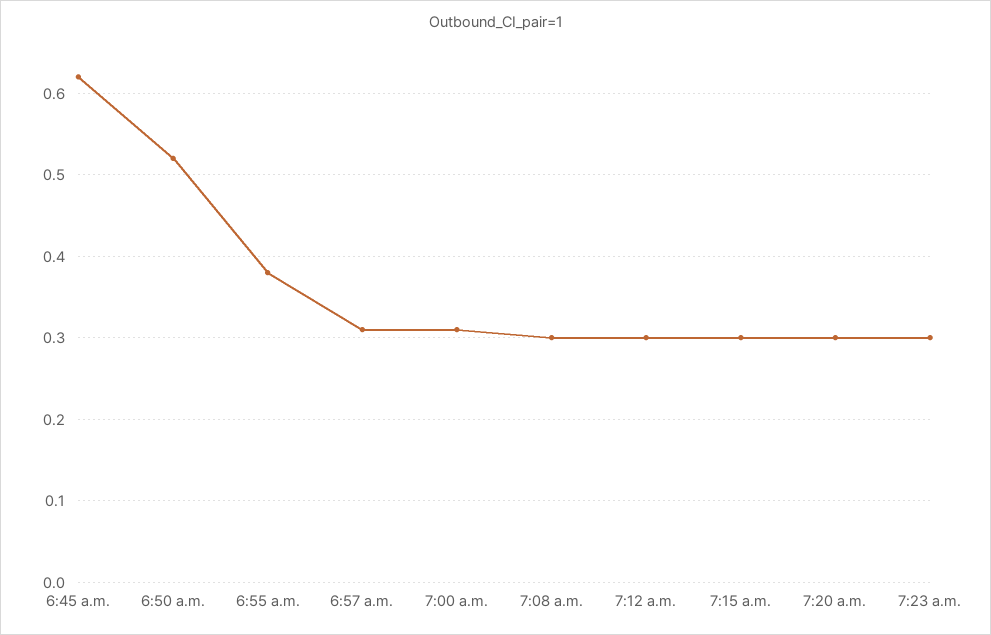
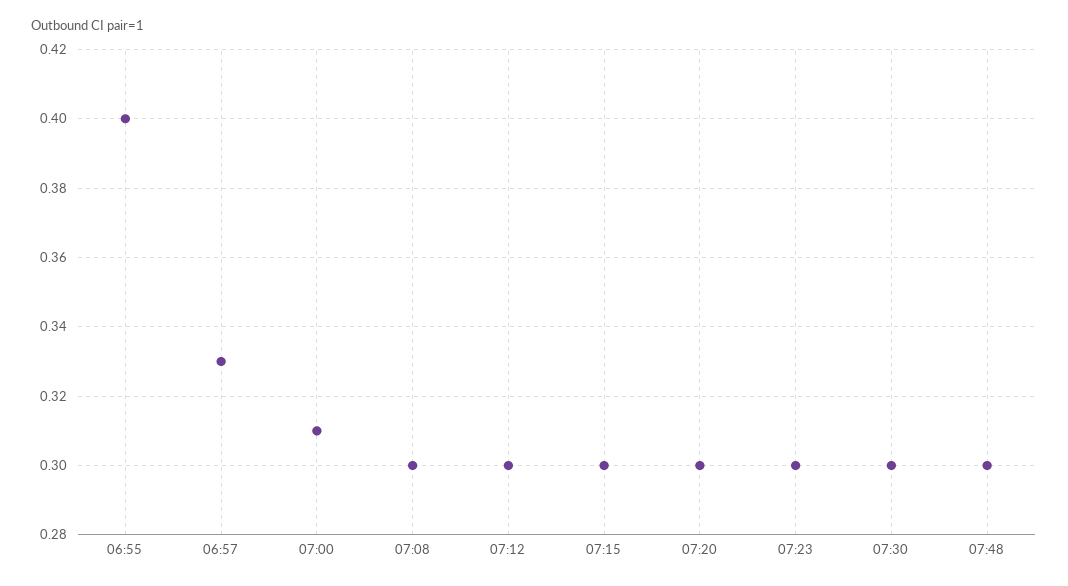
6:45 a.m.: 0.62 -> none
6:50 a.m.: 0.52 -> none
6:55 a.m.: 0.38 -> 0.4
6:57 a.m.: 0.31 -> 0.33
07:30: none -> 0.3
07:48: none -> 0.3

